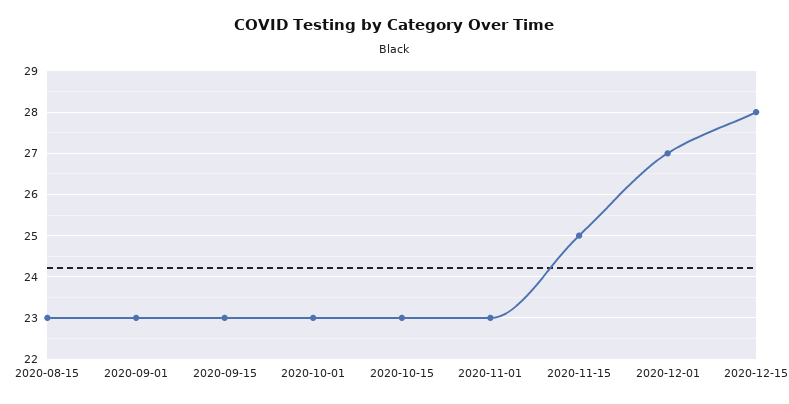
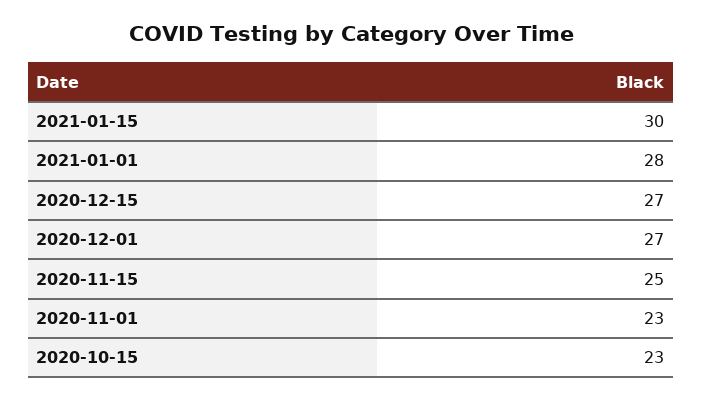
2020-08-15: 23 -> none
2020-09-01: 23 -> none
2020-09-15: 23 -> none
2020-10-01: 23 -> none
2020-12-15: 28 -> 27
2021-01-15: none -> 30
2021-01-01: none -> 28

